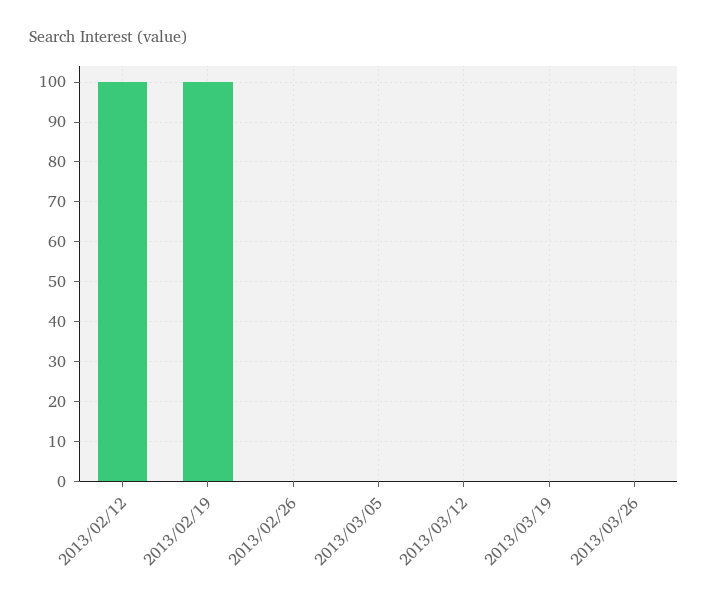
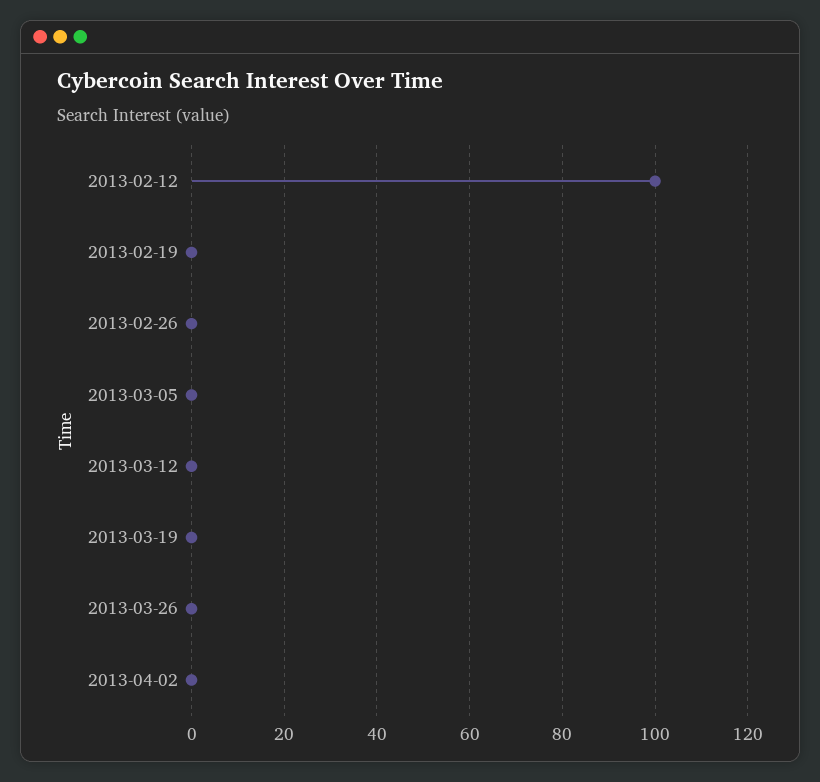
2013/02/19: 100 -> 0
2013-04-02: none -> 0

